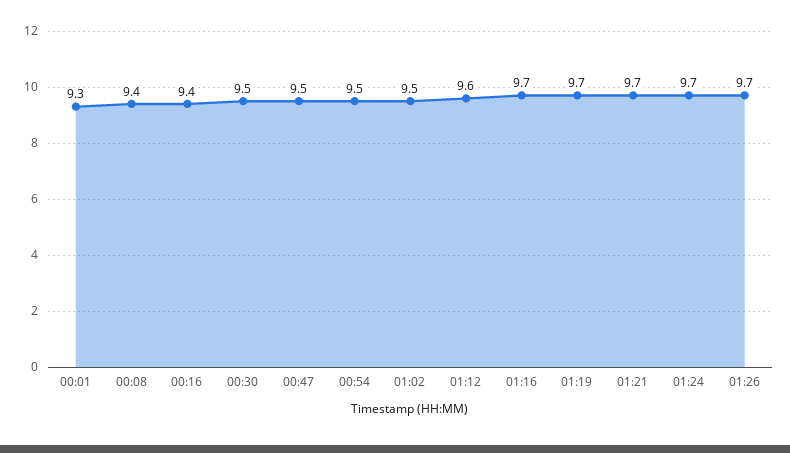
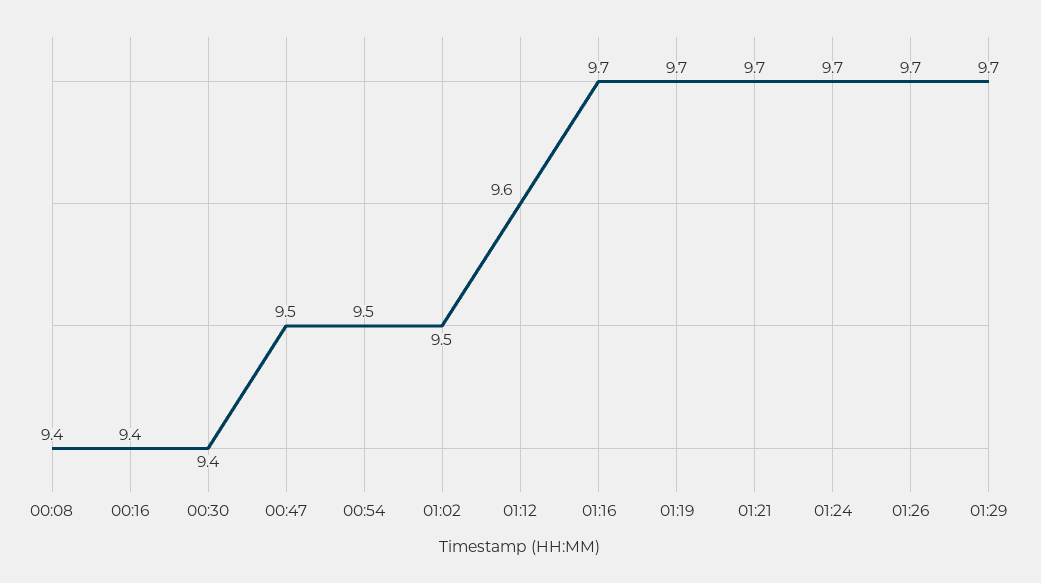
00:01: 9.3 -> none
00:30: 9.5 -> 9.4
01:29: none -> 9.7

